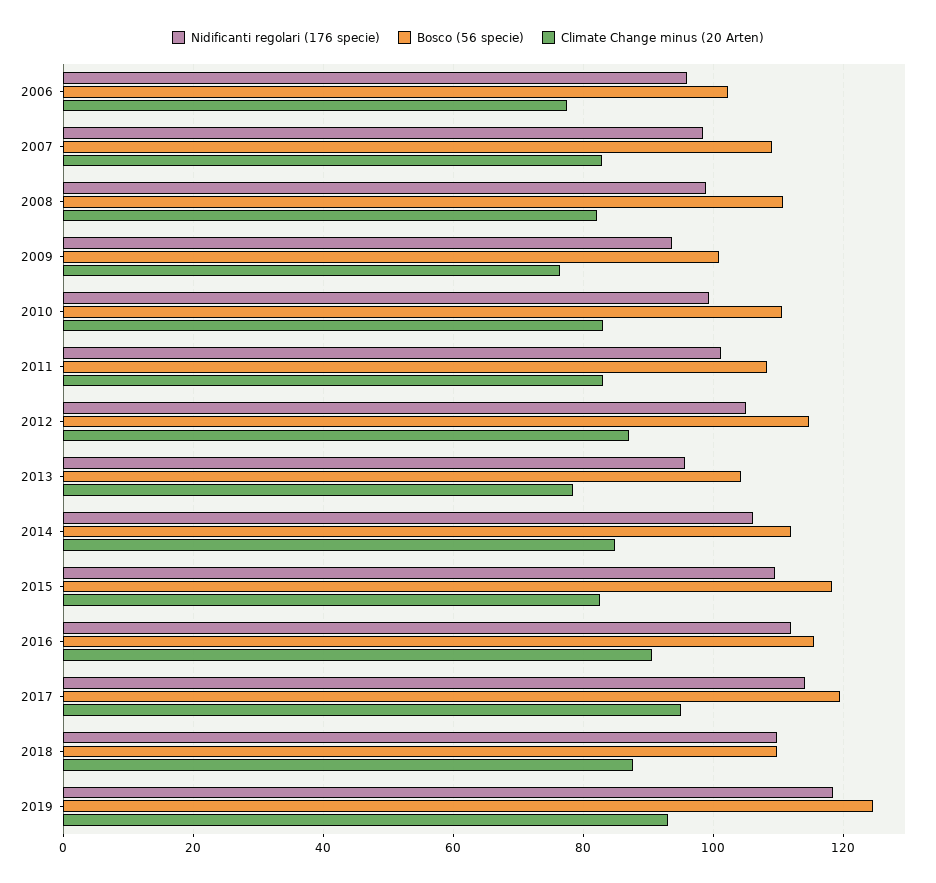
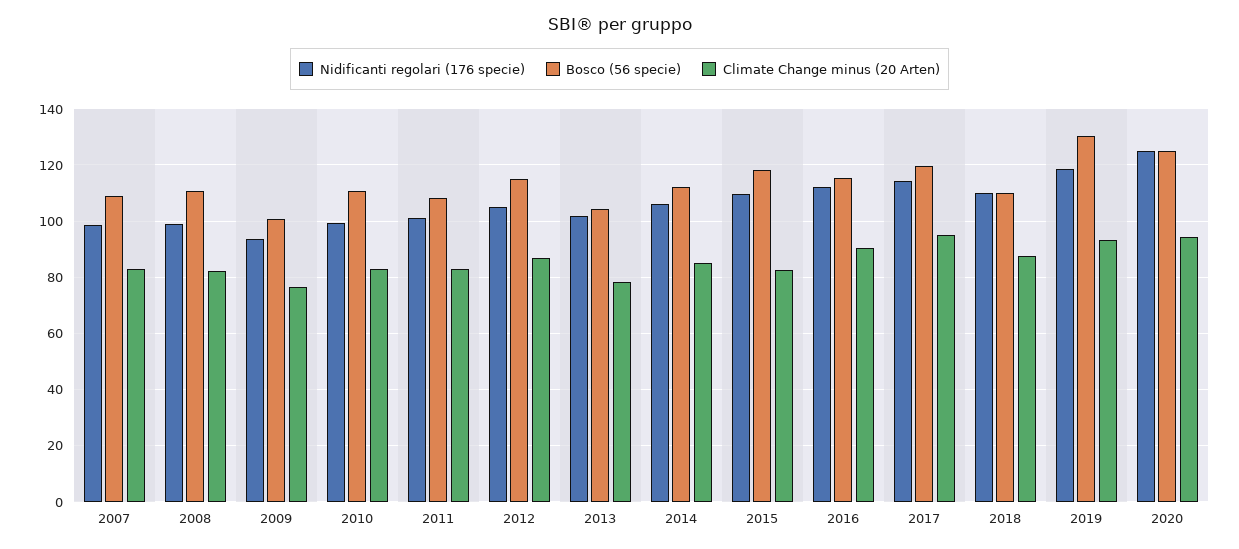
Nidificanti regolari (176 specie), 2006: 96 -> none
Bosco (56 specie), 2006: 102 -> none
Climate Change minus (20 Arten), 2006: 78 -> none
Nidificanti regolari (176 specie), 2013: 96 -> 102.5
Bosco (56 specie), 2019: 124 -> 130
Nidificanti regolari (176 specie), 2020: none -> 125
Bosco (56 specie), 2020: none -> 125
Climate Change minus (20 Arten), 2020: none -> 95

